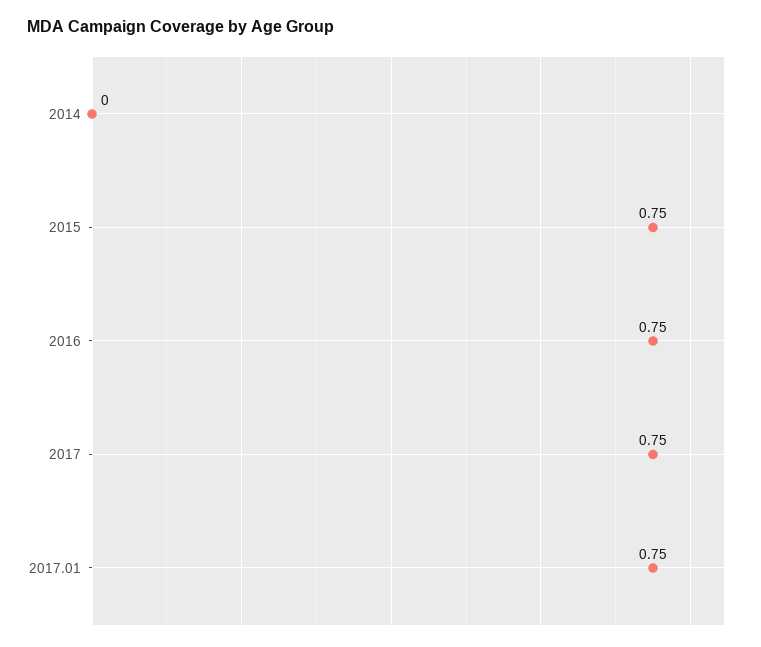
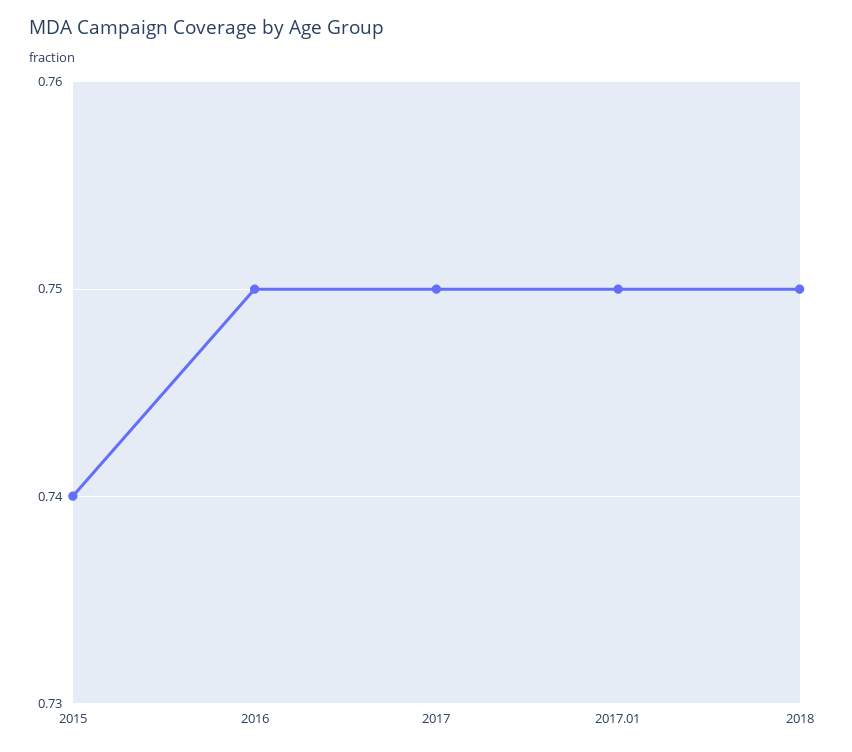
2014: 0 -> none
2015: 0.75 -> 0.74
2018: none -> 0.75

